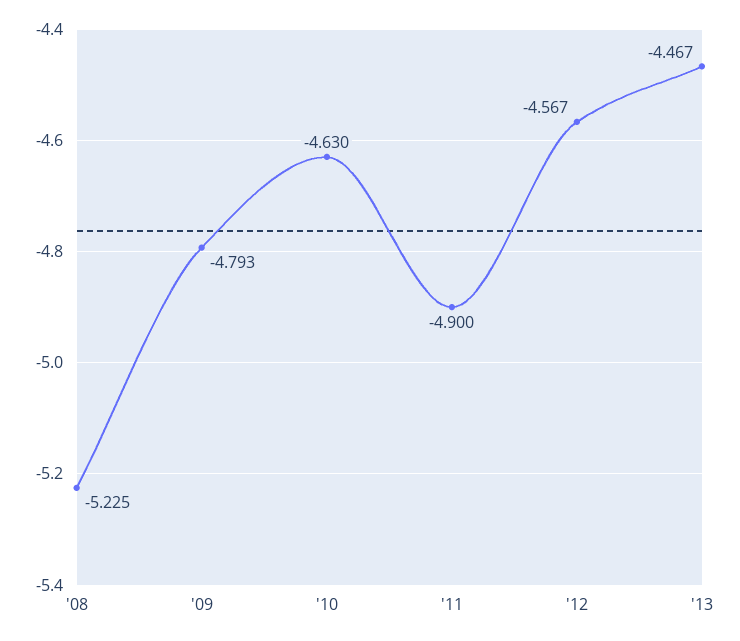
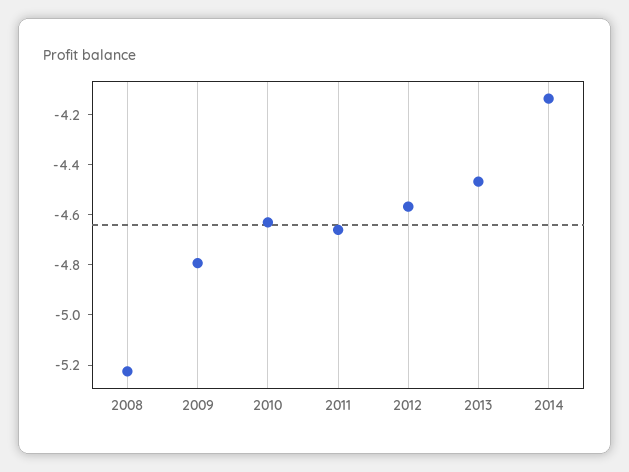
'11: -4.9 -> -4.65
2014: none -> -4.15

